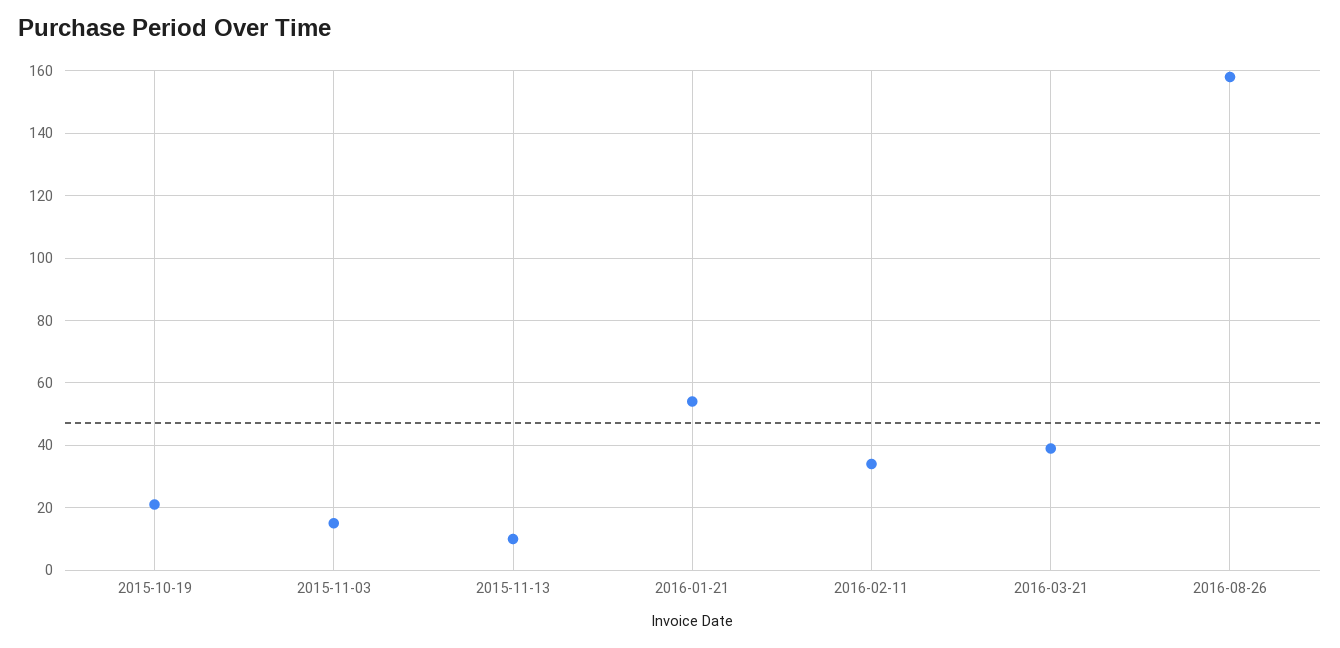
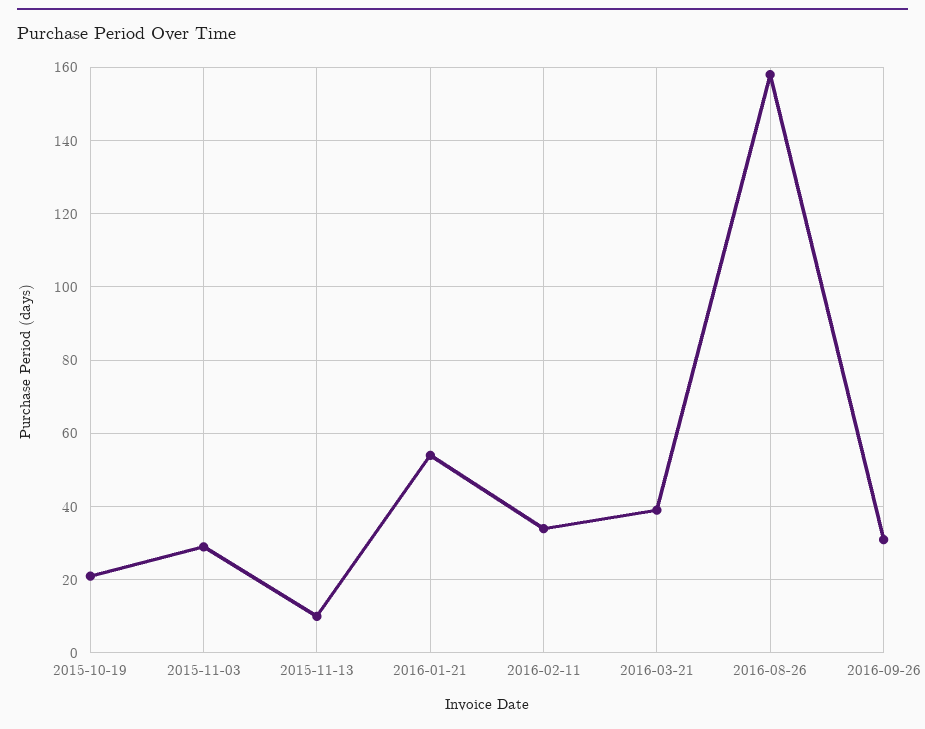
2015-11-03: 15 -> 30
2016-09-26: none -> 30

